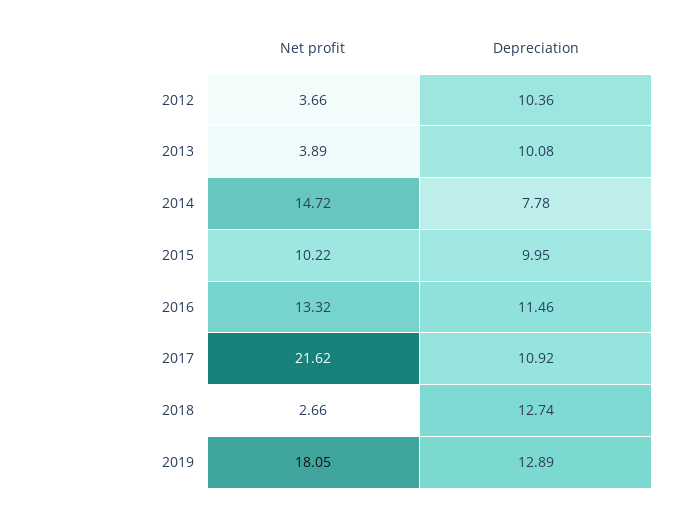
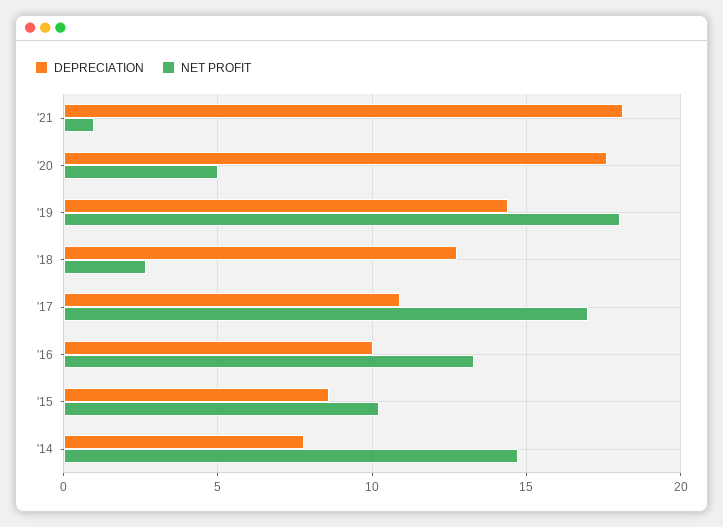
Net profit, 2012: 3.66 -> none
Depreciation, 2012: 10.36 -> none
Net profit, 2013: 3.89 -> none
Depreciation, 2013: 10.08 -> none
Depreciation, 2015: 9.95 -> 8.5
Depreciation, 2016: 11.46 -> 10
Net profit, 2017: 21.62 -> 17
Depreciation, 2019: 12.89 -> 14.5
Depreciation, '21: none -> 18
Net profit, '21: none -> 1
Depreciation, '20: none -> 17.5
Net profit, '20: none -> 5

